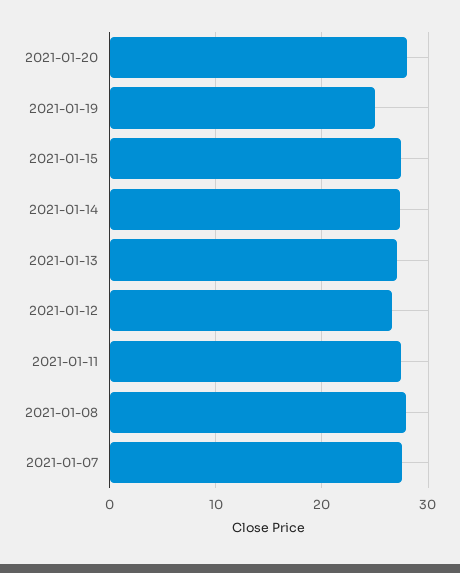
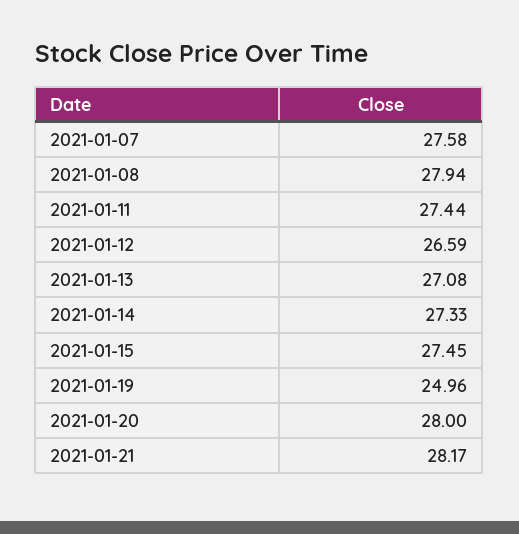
2021-01-21: none -> 28.17

